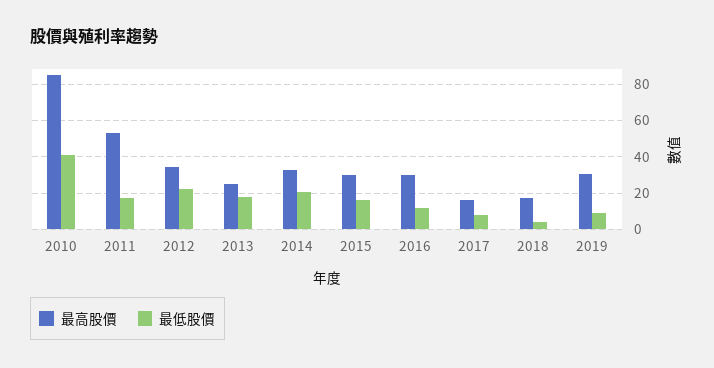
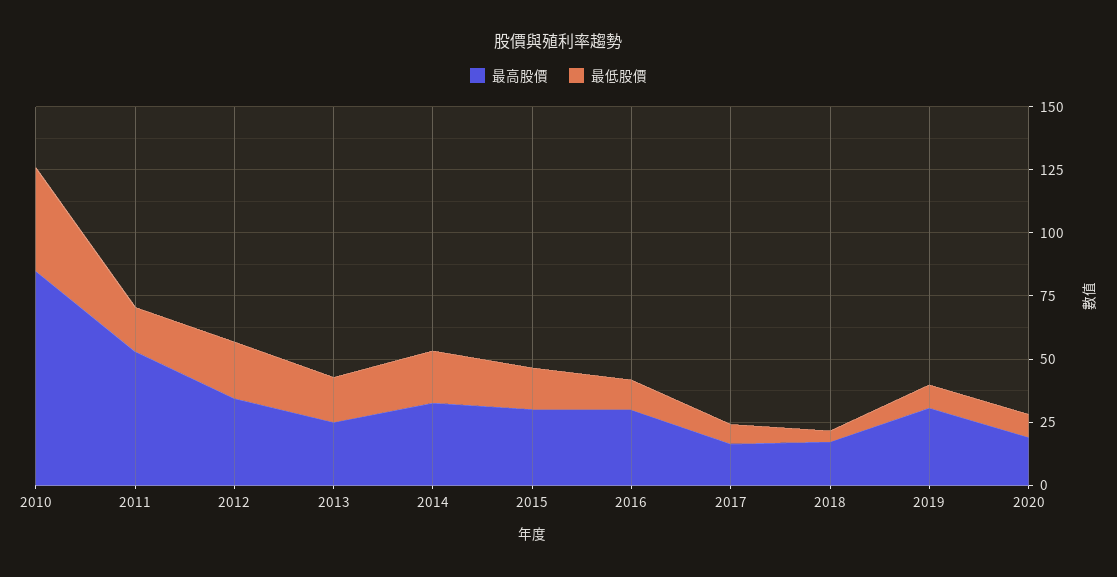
最高股價, 2020: none -> 20
最低股價, 2020: none -> 10

